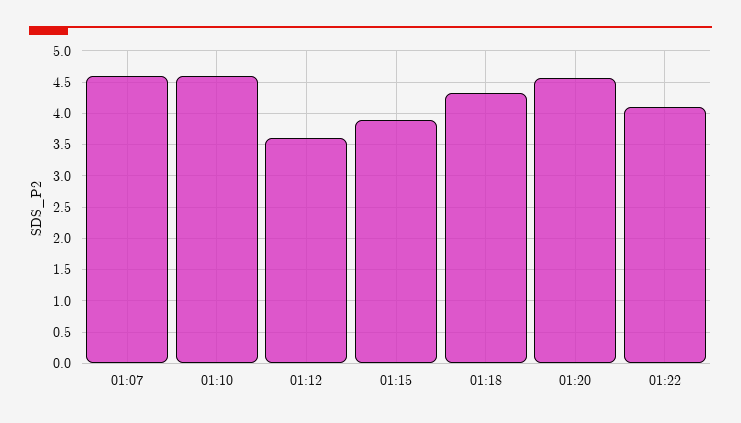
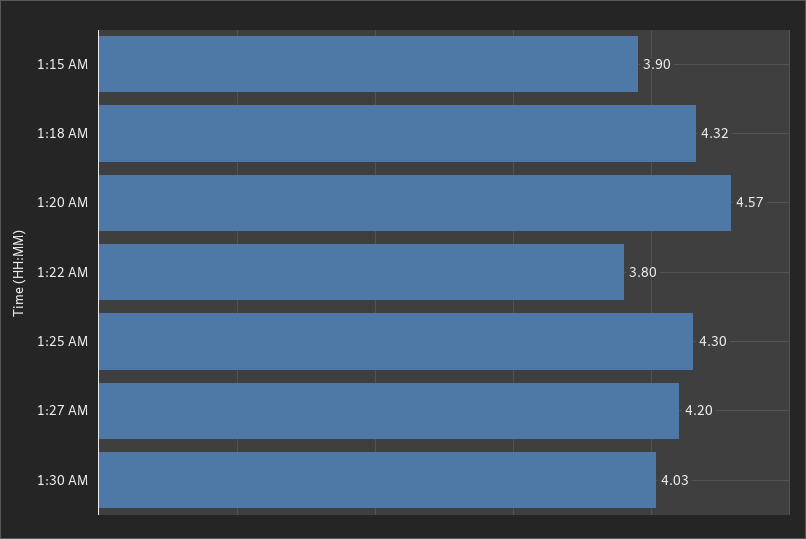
01:07: 4.6 -> none
01:10: 4.6 -> none
01:12: 3.6 -> none
01:22: 4.1 -> 3.8
1:25 AM: none -> 4.3
1:27 AM: none -> 4.2
1:30 AM: none -> 4.03

